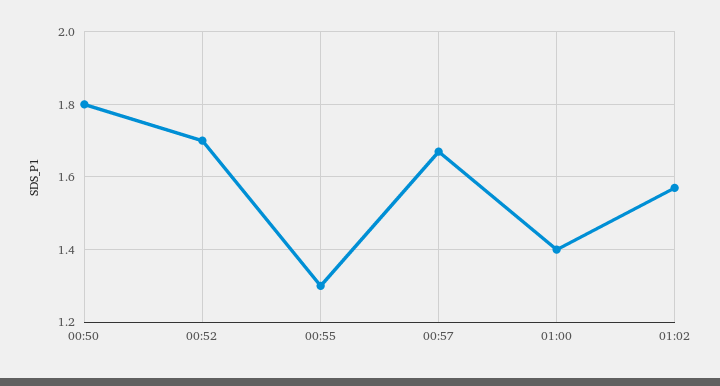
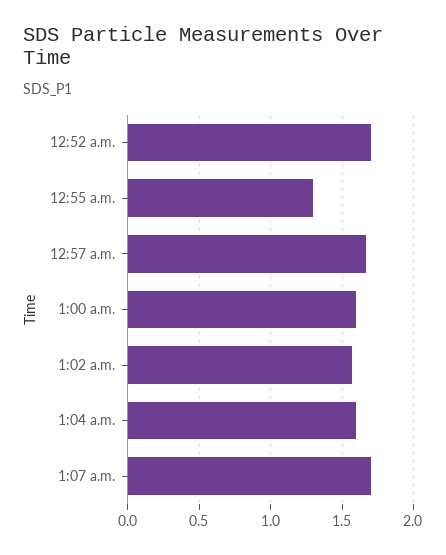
00:50: 1.8 -> none
01:00: 1.4 -> 1.6
1:04 a.m.: none -> 1.6
1:07 a.m.: none -> 1.7

